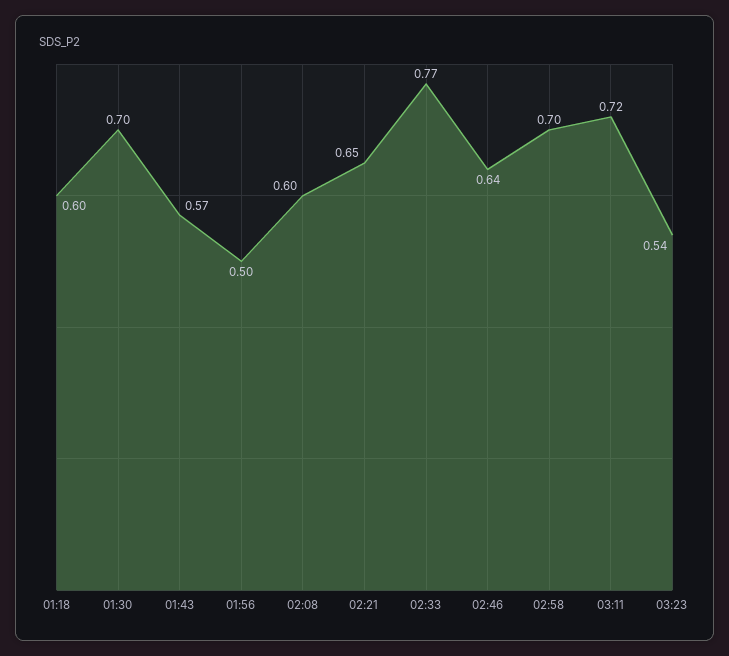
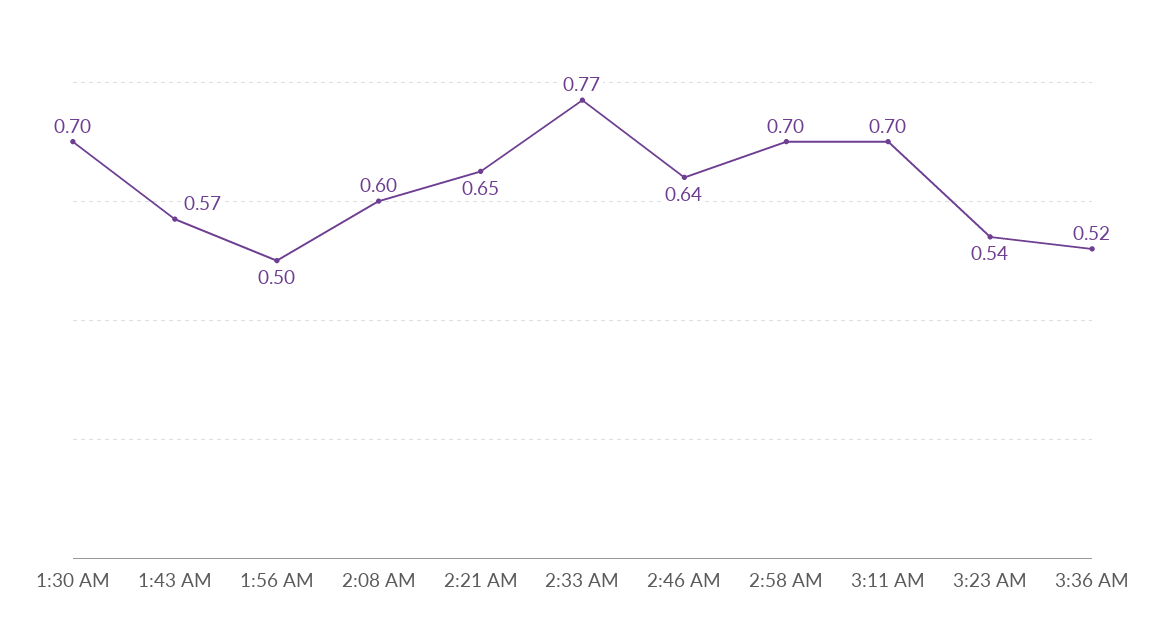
01:18: 0.6 -> none
03:11: 0.72 -> 0.7
3:36 AM: none -> 0.52

